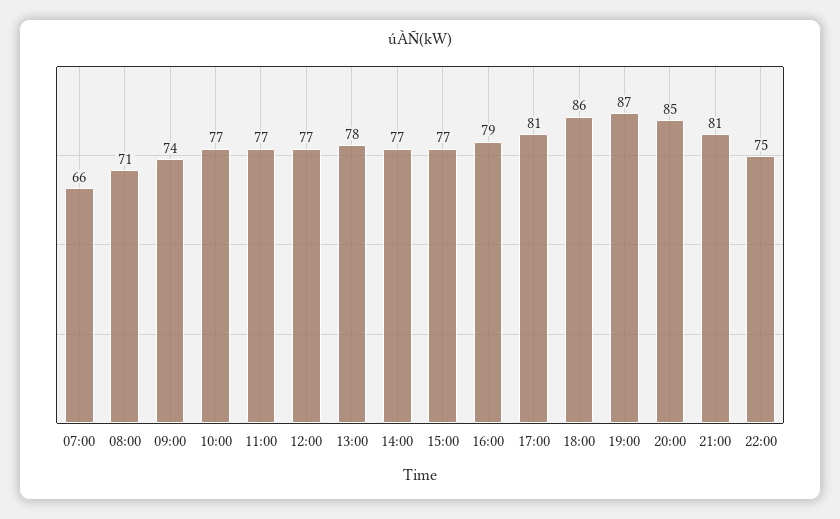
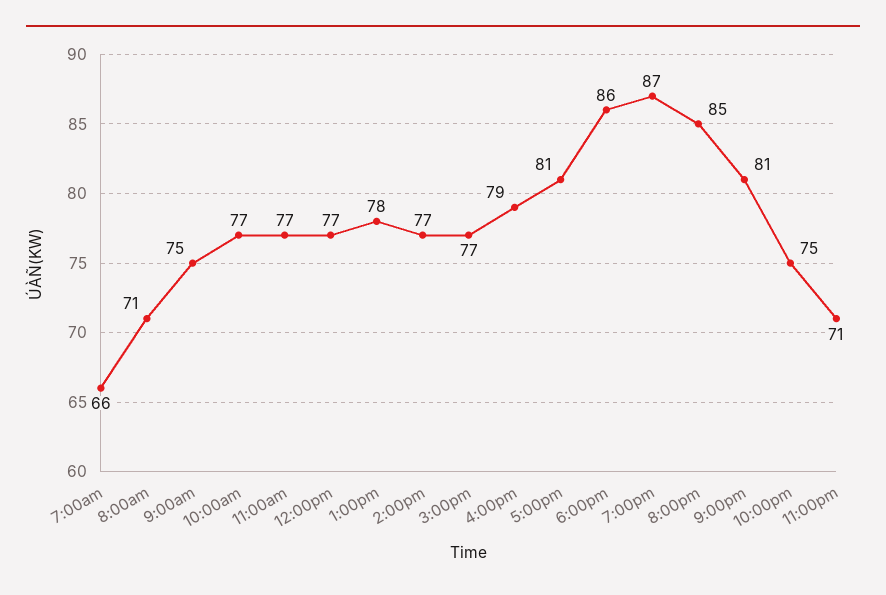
09:00: 74 -> 75
11:00pm: none -> 71

